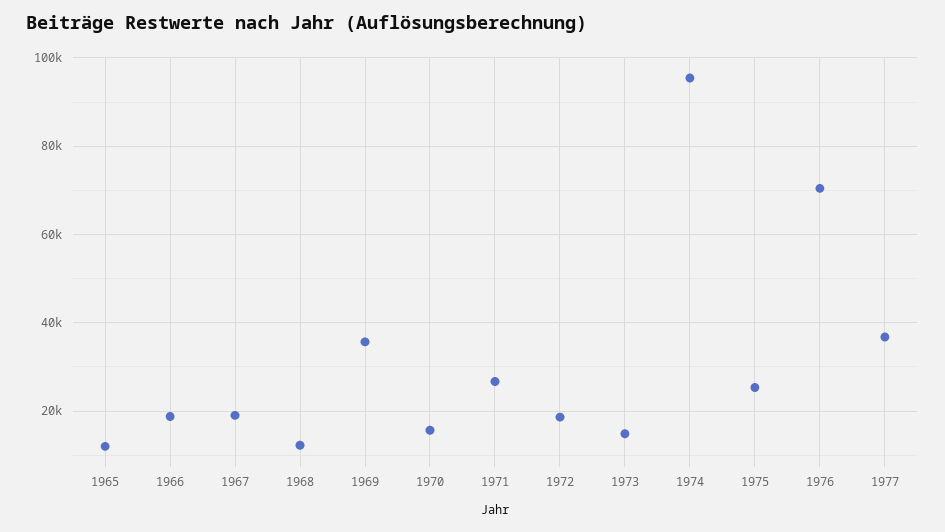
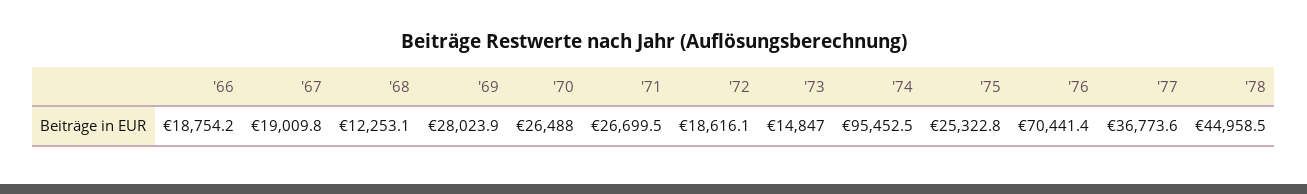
1965: 12000 -> none
1969: 36000 -> 28023.9
1970: 16000 -> 26488
'78: none -> 44958.5

